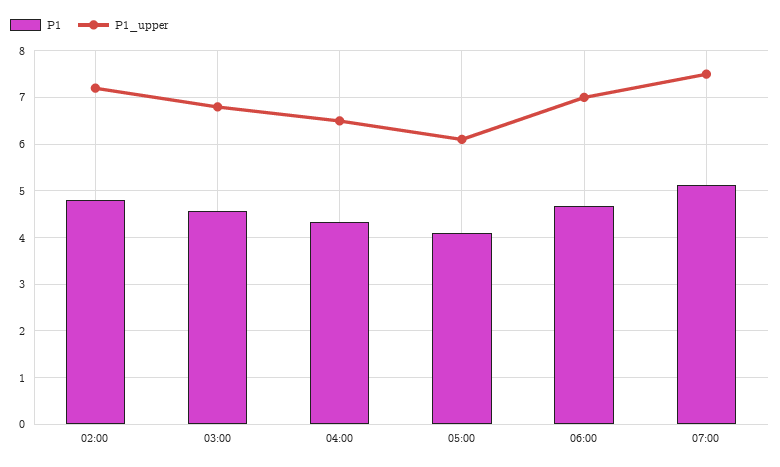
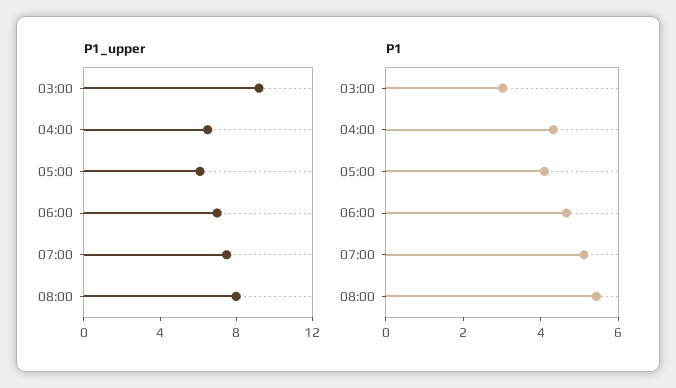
P1, 02:00: 4.8 -> none
P1_upper, 02:00: 7.2 -> none
P1, 03:00: 4.6 -> 3
P1_upper, 03:00: 6.8 -> 9
P1_upper, 08:00: none -> 8
P1, 08:00: none -> 5.5

